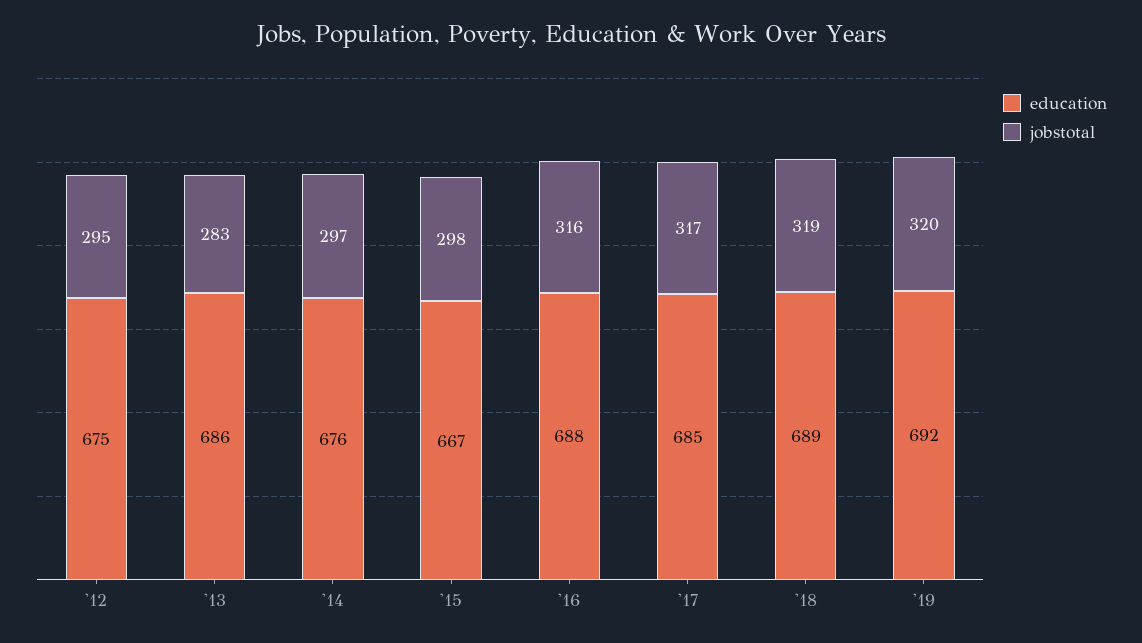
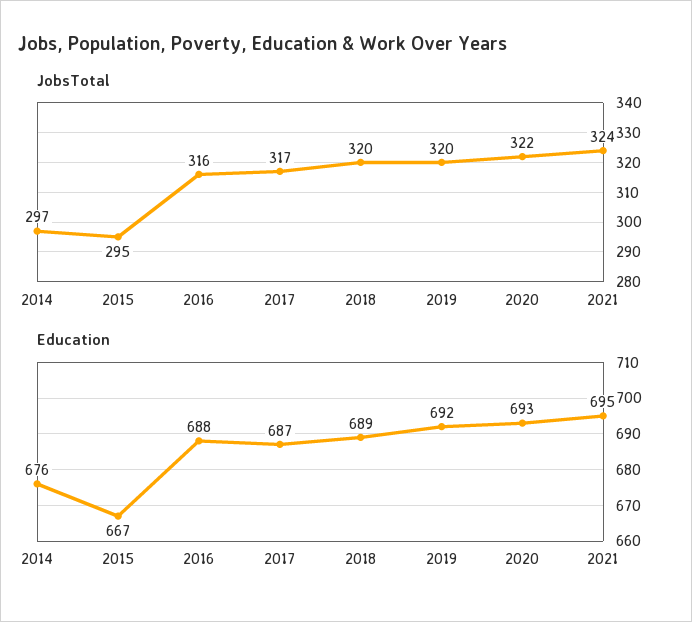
education, '12: 675 -> none
jobstotal, '12: 295 -> none
education, '13: 686 -> none
jobstotal, '13: 283 -> none
jobstotal, '15: 298 -> 295
education, '17: 685 -> 687
jobstotal, '18: 319 -> 320
jobstotal, 2020: none -> 322
jobstotal, 2021: none -> 324
education, 2020: none -> 693
education, 2021: none -> 695

